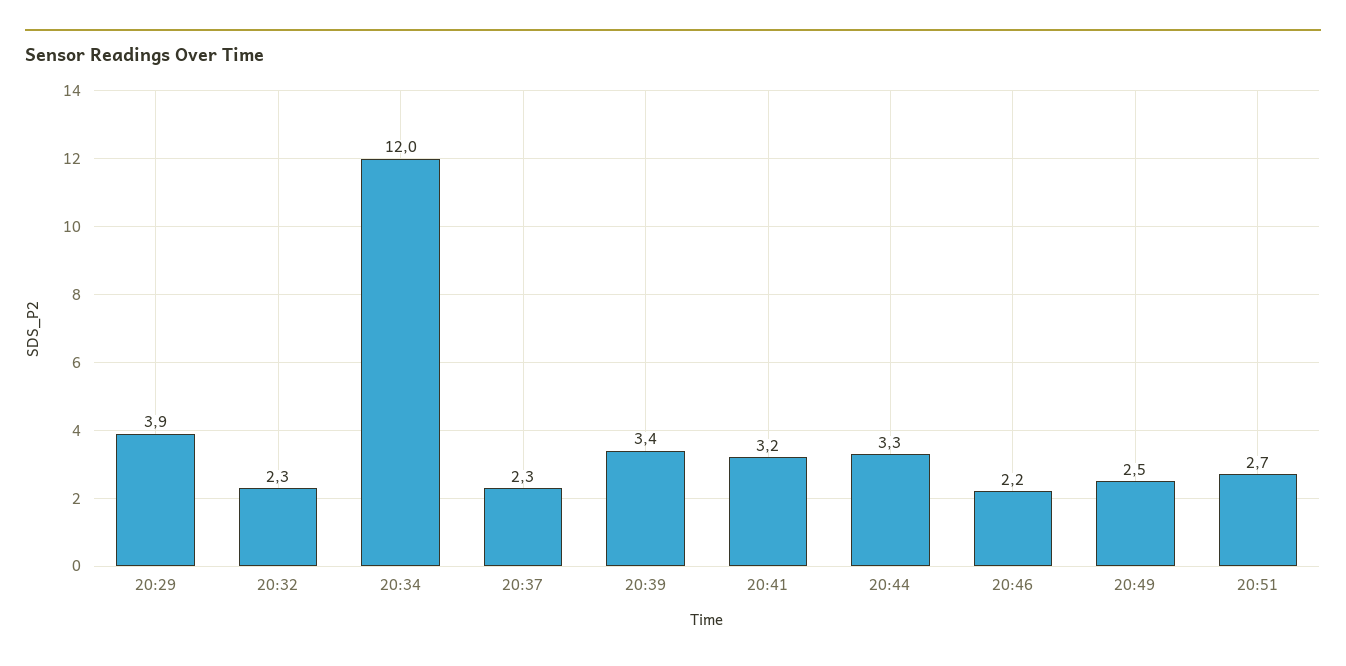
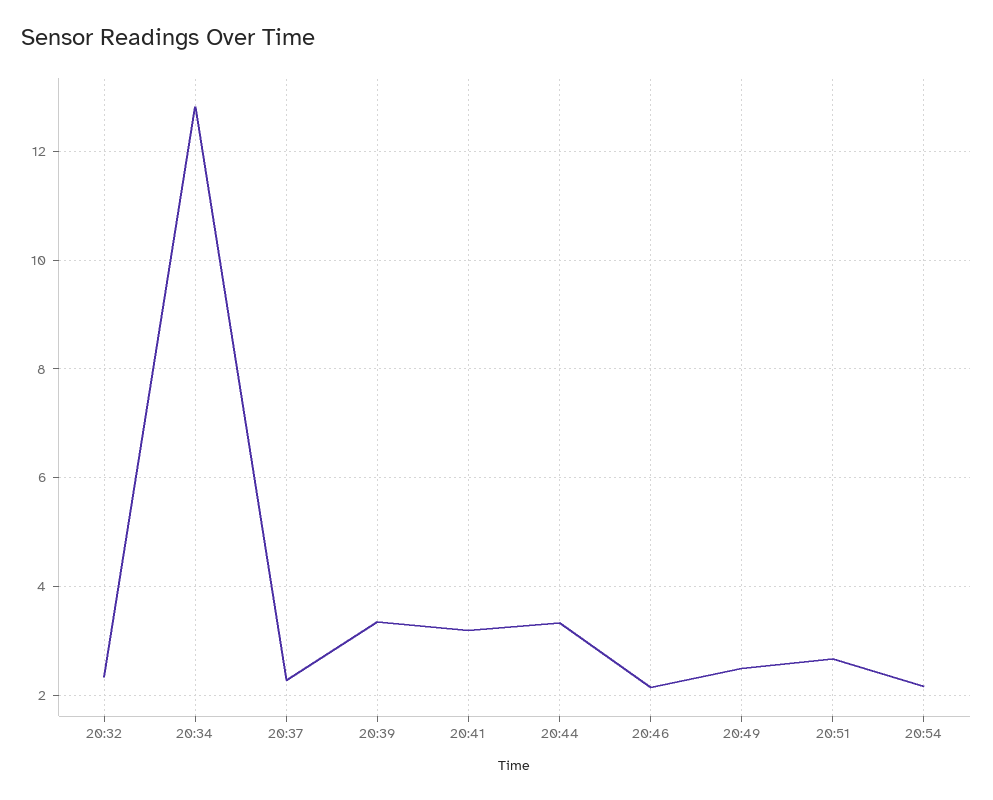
20:29: 3.9 -> none
20:34: 12 -> 12.8
20:54: none -> 2.2

